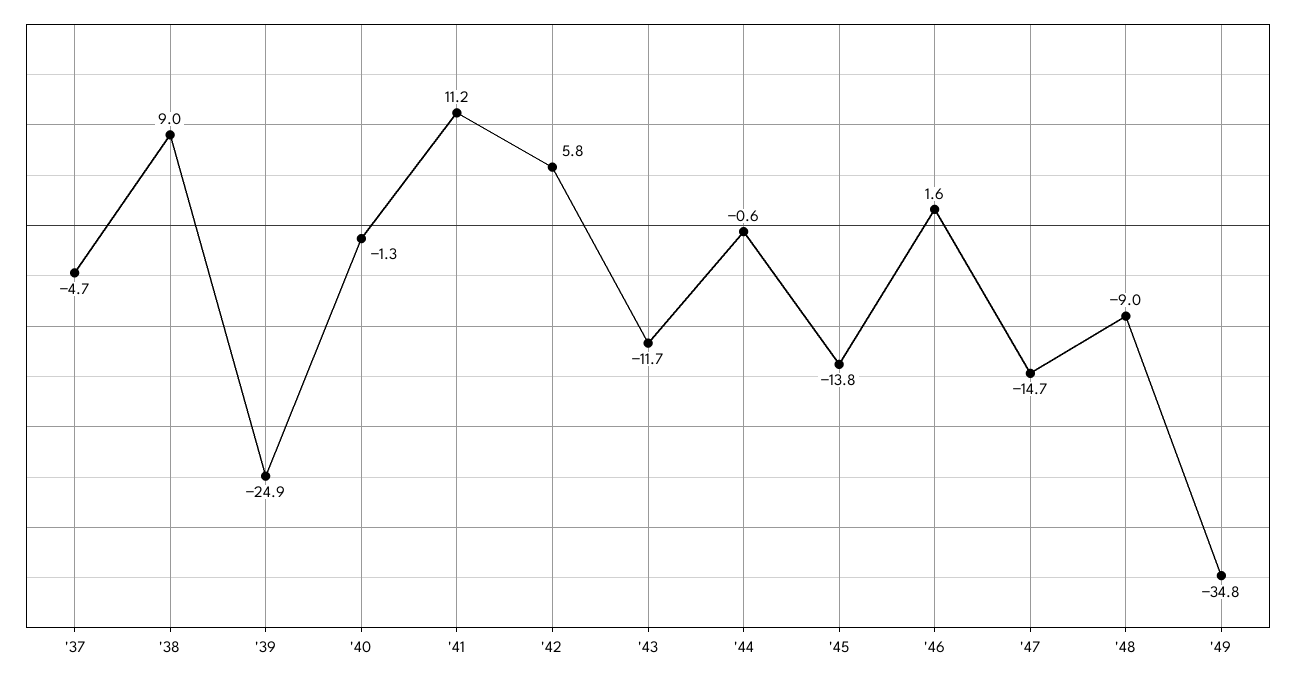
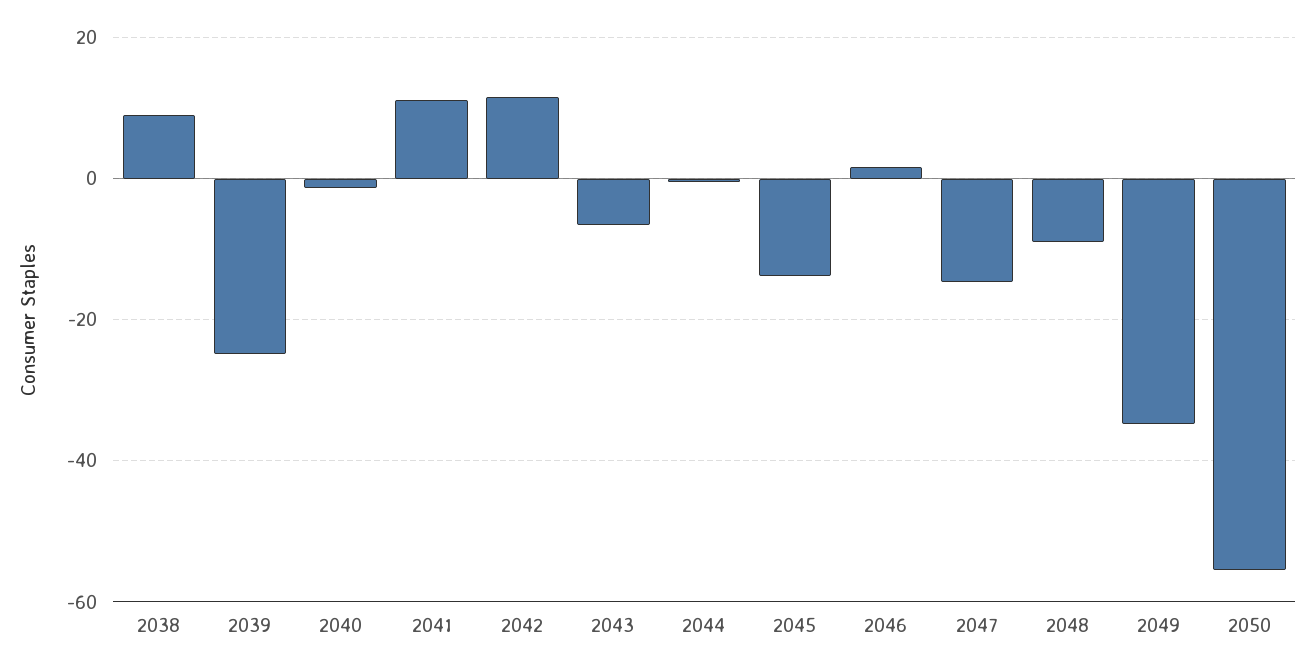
'37: -4.7 -> none
'42: 5.8 -> 12
'43: -11.7 -> -6
2050: none -> -56

